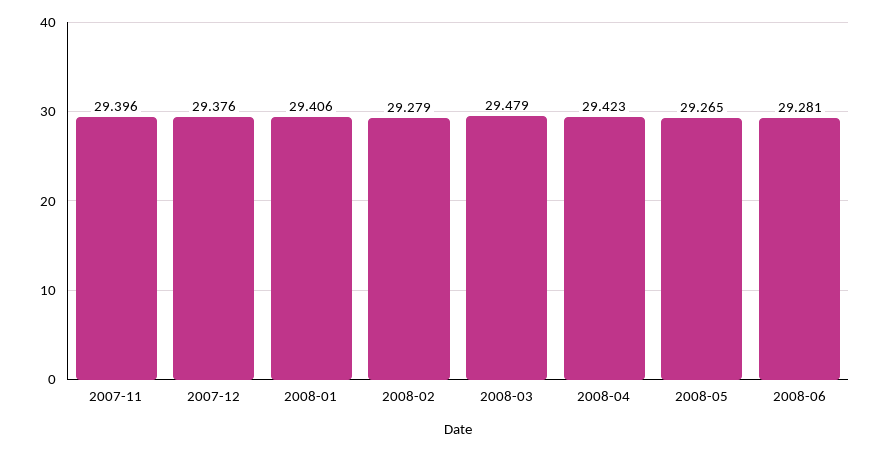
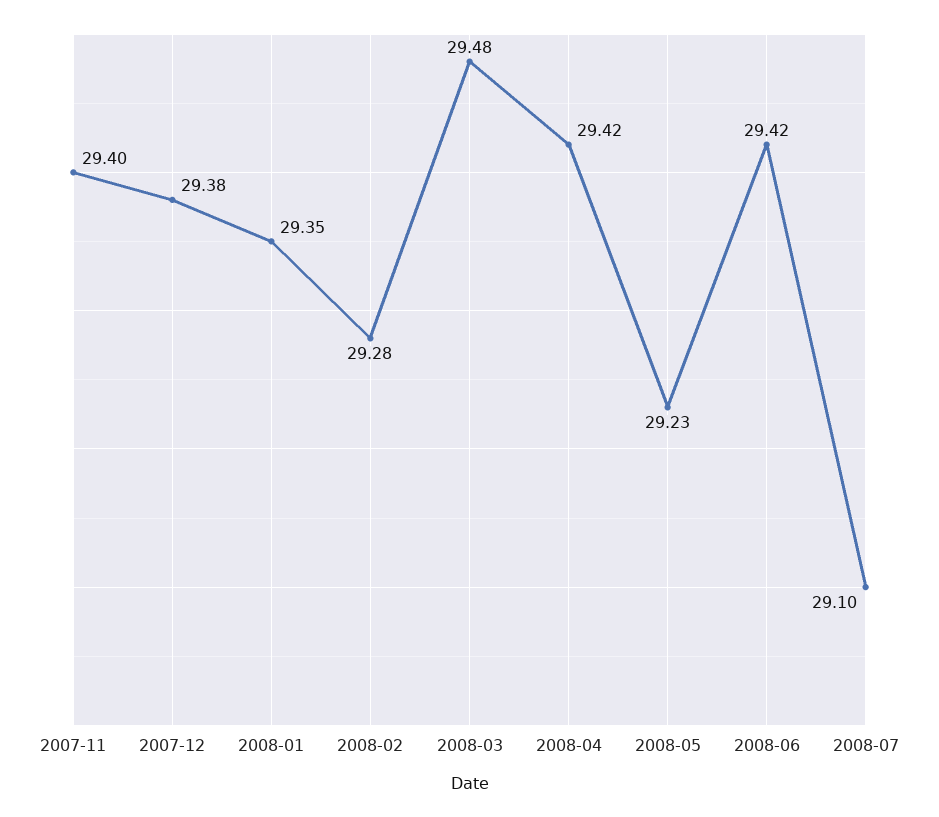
2008-01: 29.406 -> 29.35
2008-05: 29.265 -> 29.23
2008-06: 29.281 -> 29.42
2008-07: none -> 29.1

